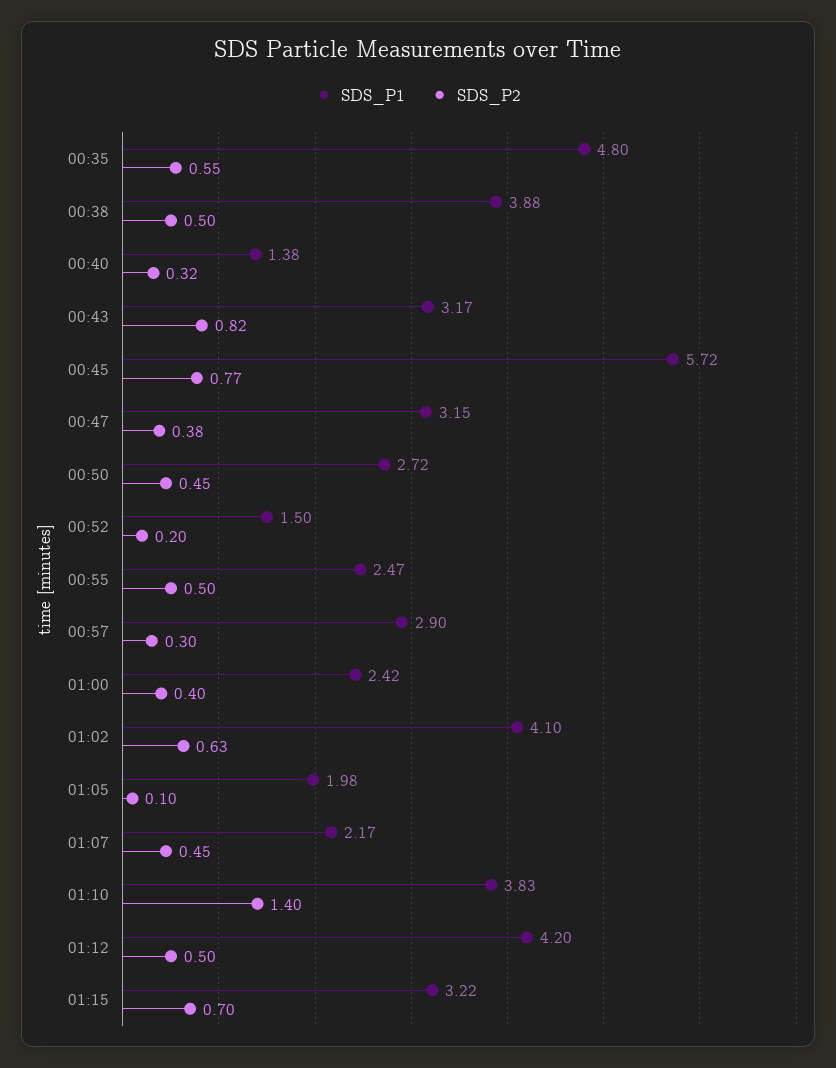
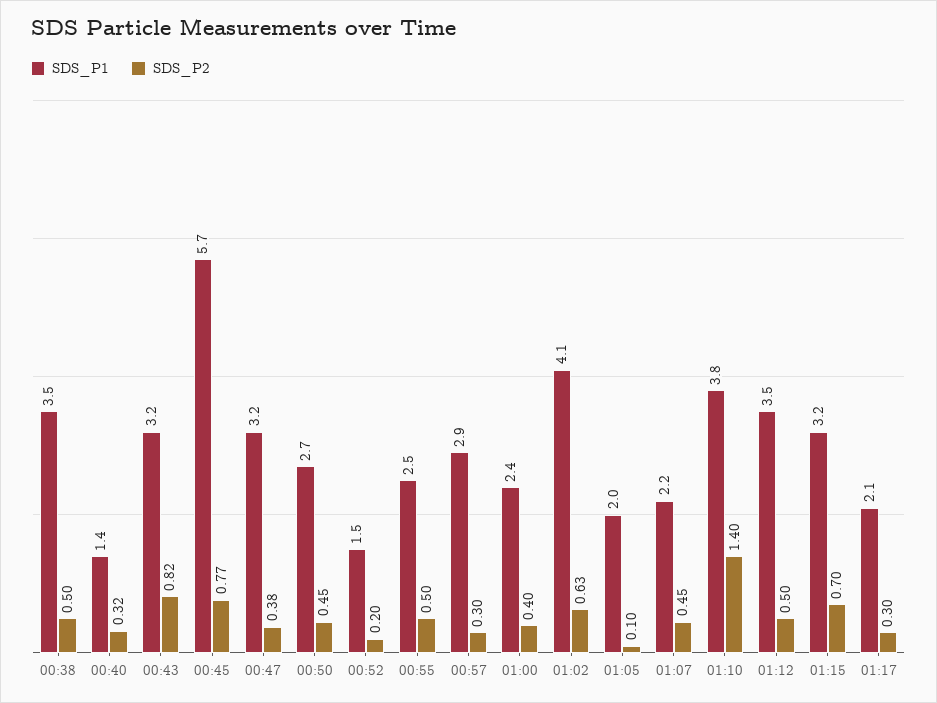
SDS_P1, 00:35: 4.8 -> none
SDS_P2, 00:35: 0.55 -> none
SDS_P1, 00:38: 3.88 -> 3.5
SDS_P1, 01:12: 4.2 -> 3.5
SDS_P1, 01:17: none -> 2.1
SDS_P2, 01:17: none -> 0.3

